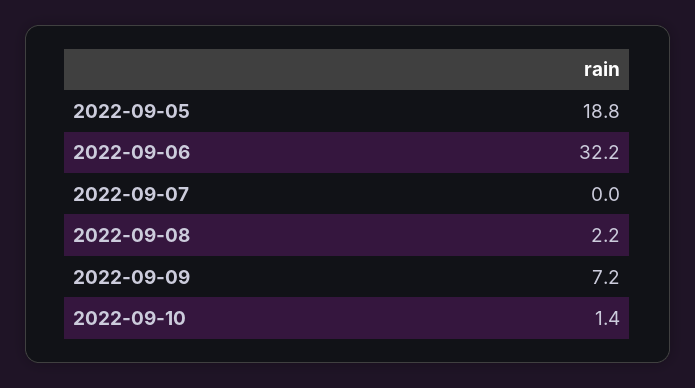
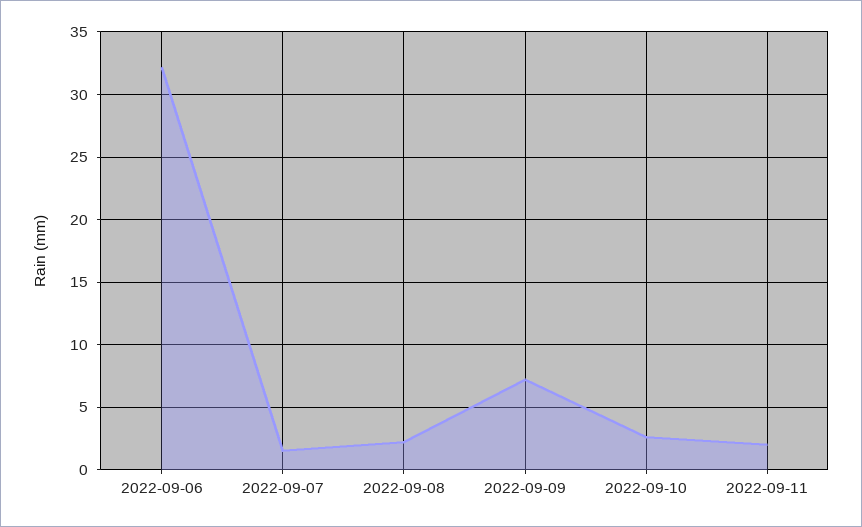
2022-09-05: 18.8 -> none
2022-09-07: 0 -> 1.5
2022-09-10: 1.4 -> 2.5
2022-09-11: none -> 2

